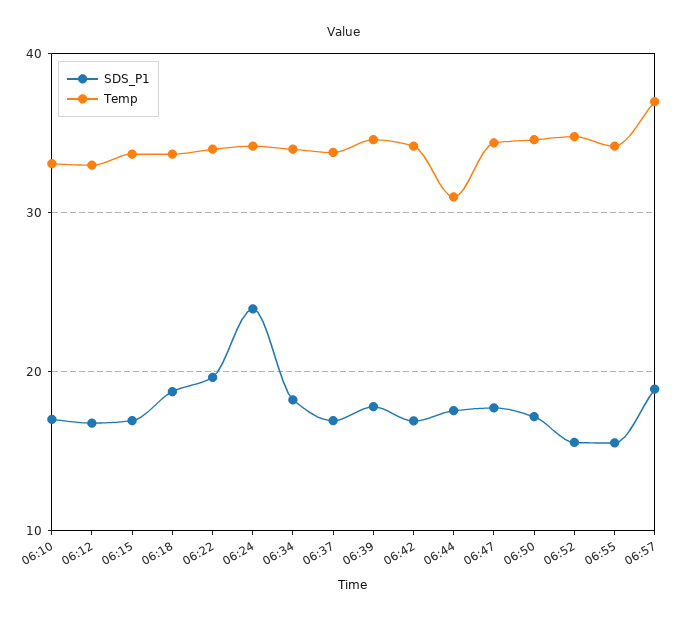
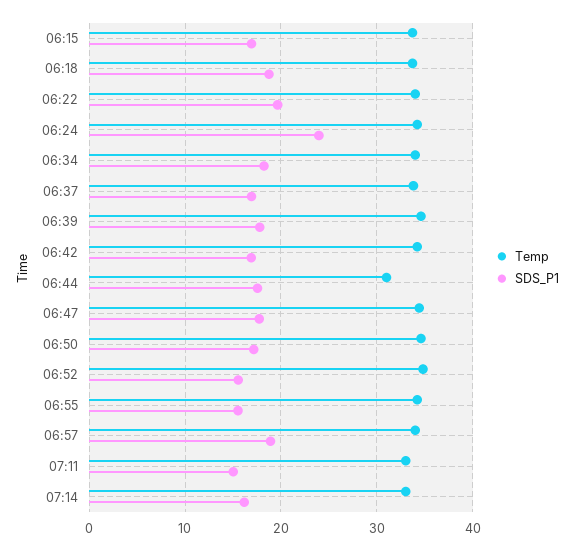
SDS_P1, 06:10: 17 -> none
Temp, 06:10: 33 -> none
SDS_P1, 06:12: 17 -> none
Temp, 06:12: 33 -> none
Temp, 06:57: 37 -> 34
Temp, 07:11: none -> 33
SDS_P1, 07:11: none -> 15
Temp, 07:14: none -> 33
SDS_P1, 07:14: none -> 16

